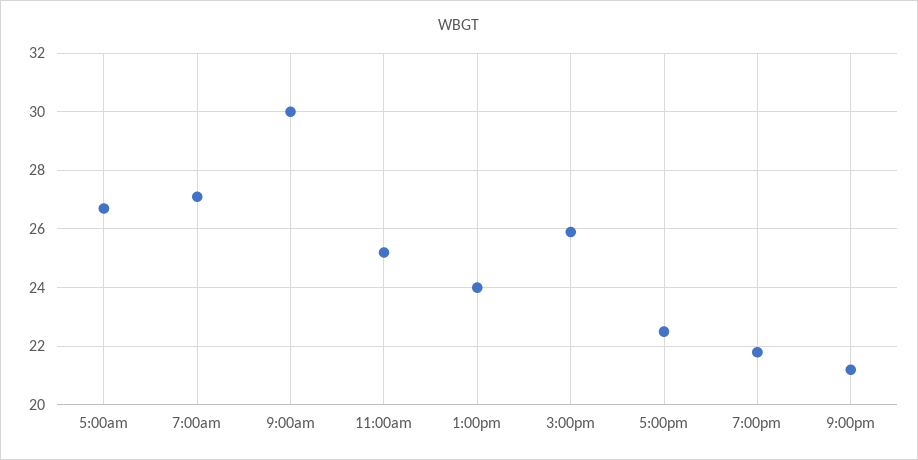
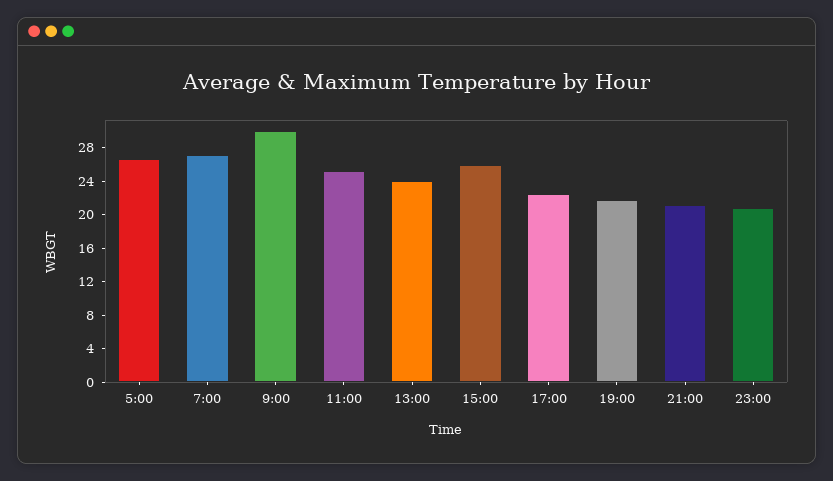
23:00: none -> 21

